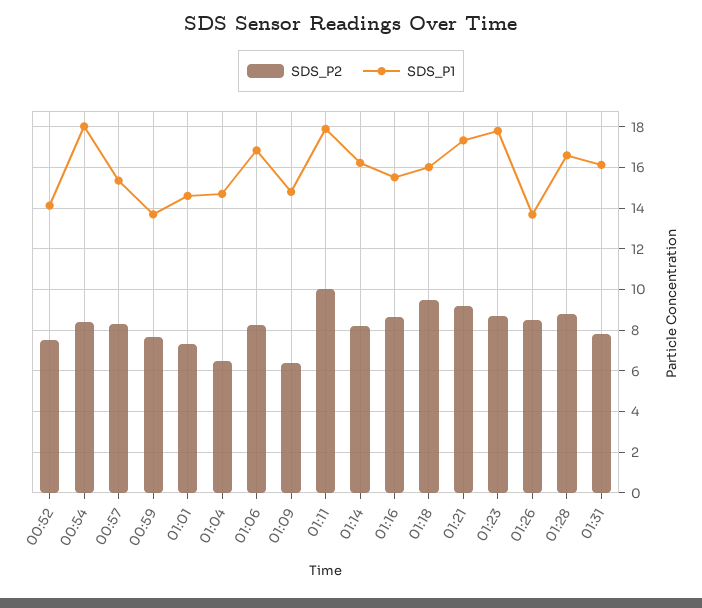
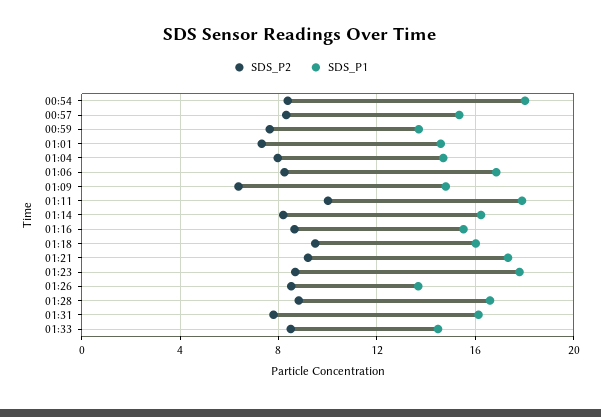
SDS_P2, 00:52: 7.5 -> none
SDS_P1, 00:52: 14 -> none
SDS_P2, 01:04: 6.5 -> 8
SDS_P2, 01:33: none -> 8.5
SDS_P1, 01:33: none -> 14.5

